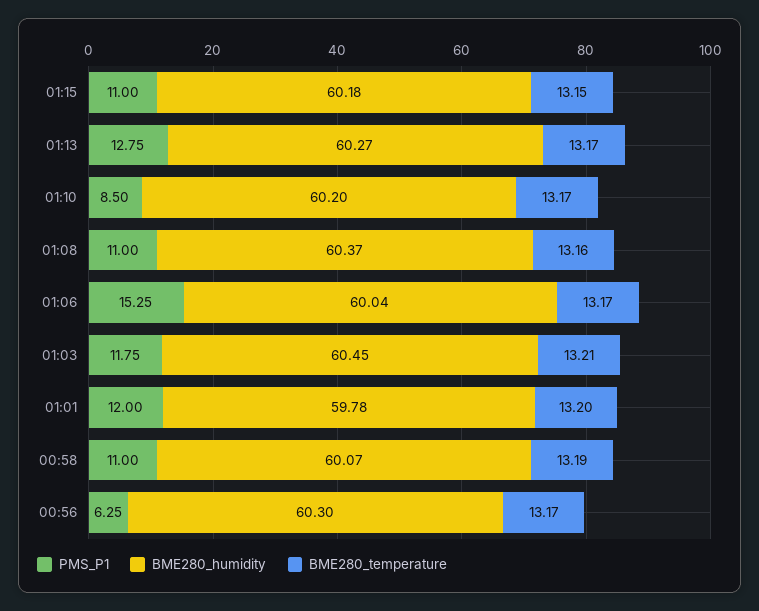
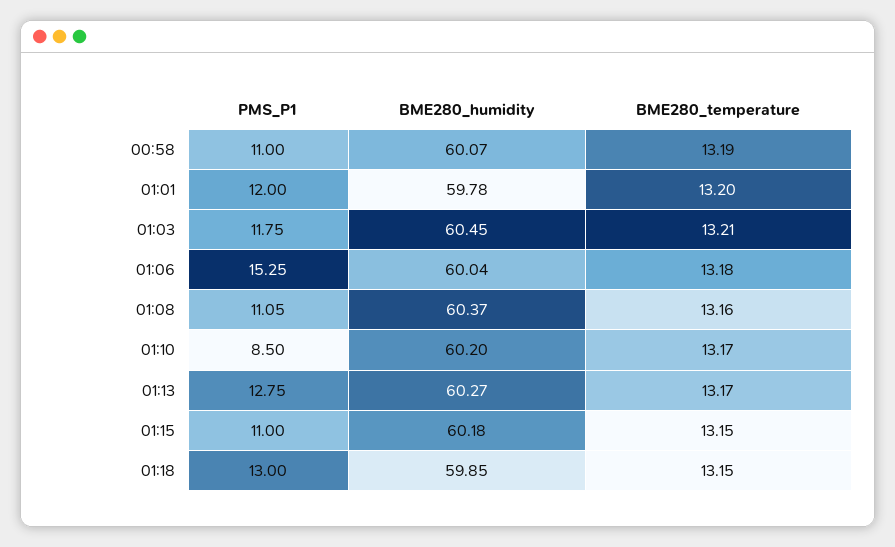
PMS_P1, 01:08: 11 -> 11.05
BME280_temperature, 01:06: 13.17 -> 13.18
PMS_P1, 00:56: 6.25 -> none
BME280_humidity, 00:56: 60.3 -> none
BME280_temperature, 00:56: 13.17 -> none
PMS_P1, 01:18: none -> 13
BME280_humidity, 01:18: none -> 59.85
BME280_temperature, 01:18: none -> 13.15

